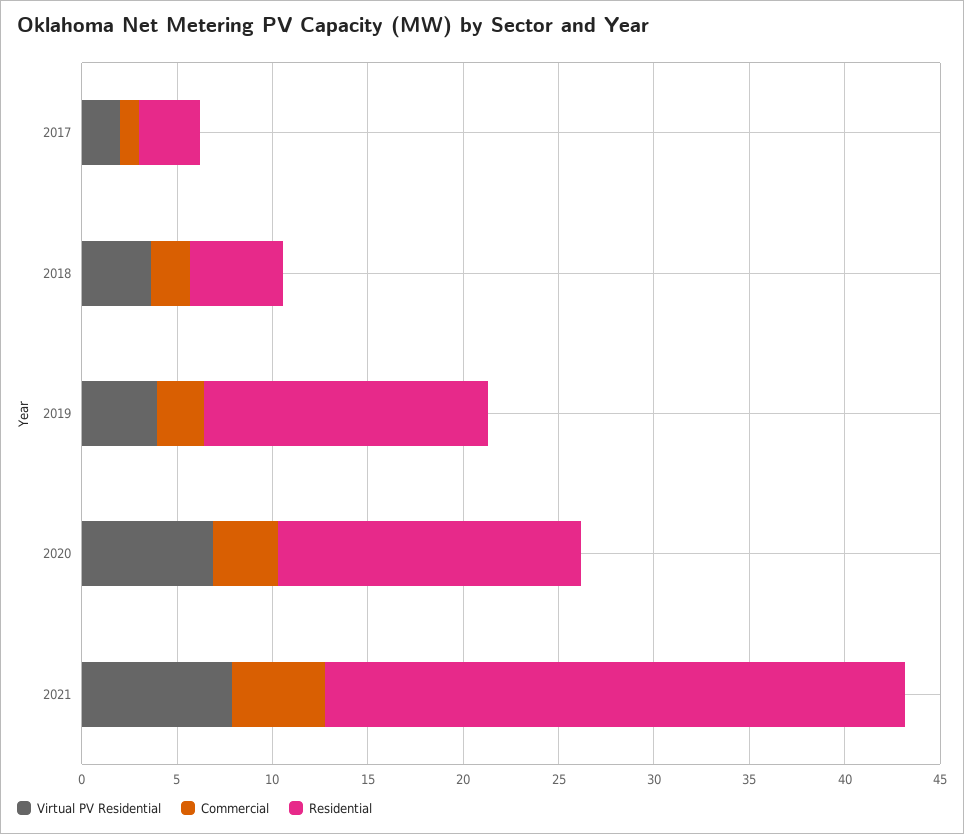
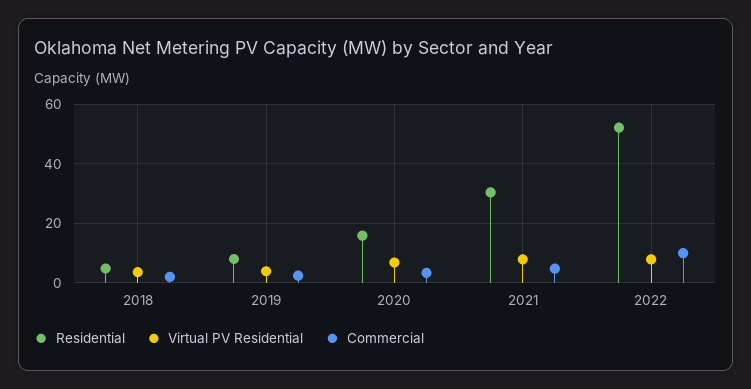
Virtual PV Residential, 2017: 2 -> none
Commercial, 2017: 1 -> none
Residential, 2017: 3 -> none
Residential, 2019: 15 -> 7.5
Residential, 2022: none -> 52.5
Virtual PV Residential, 2022: none -> 7.5
Commercial, 2022: none -> 10

